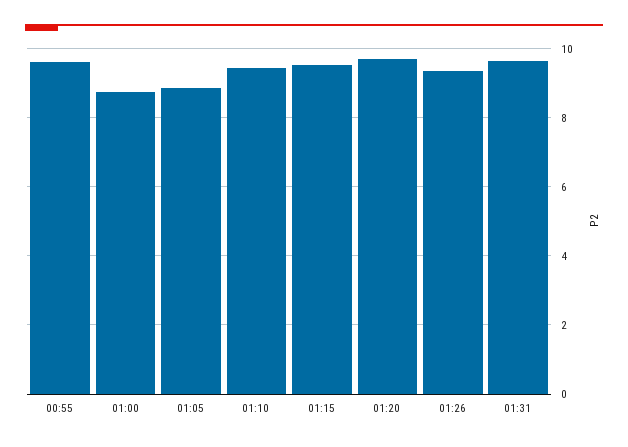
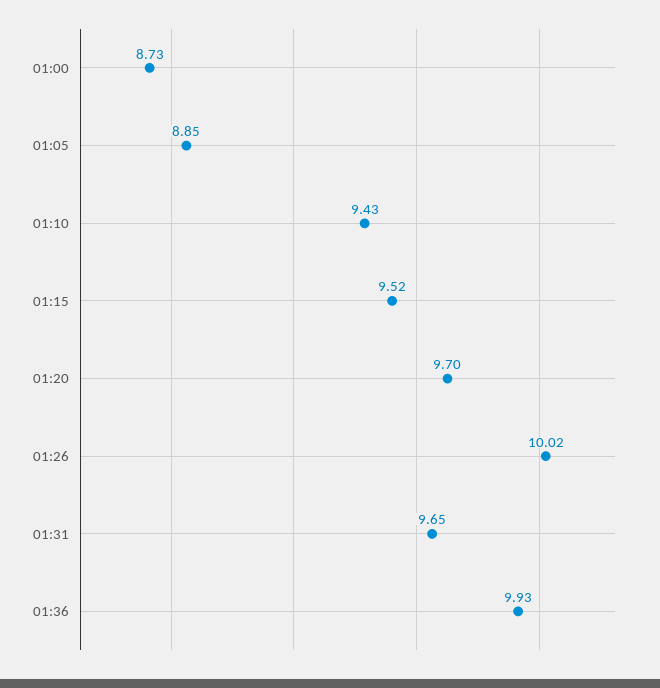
00:55: 9.6 -> none
01:26: 9.4 -> 10.02
01:36: none -> 9.93

